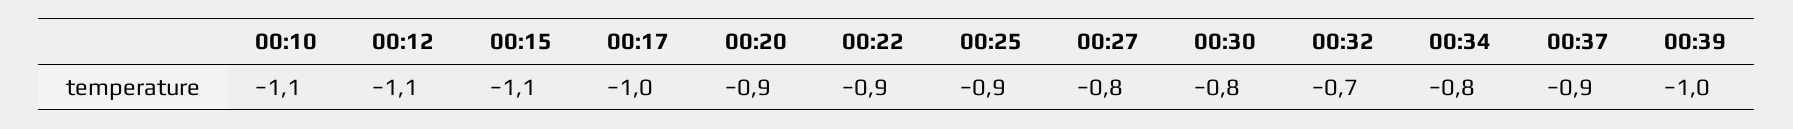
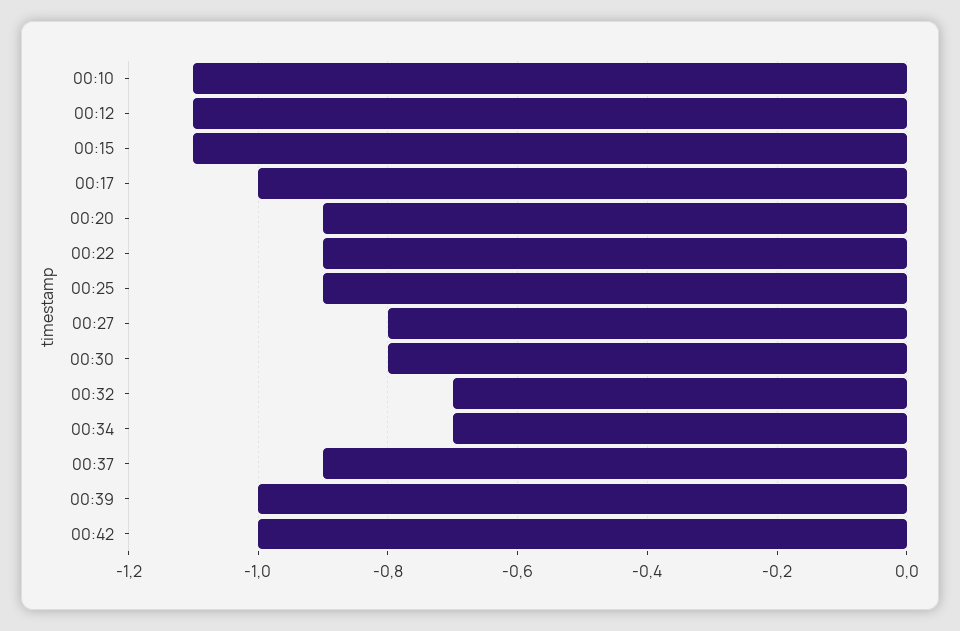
00:34: -0.8 -> -0.7
00:42: none -> -1

